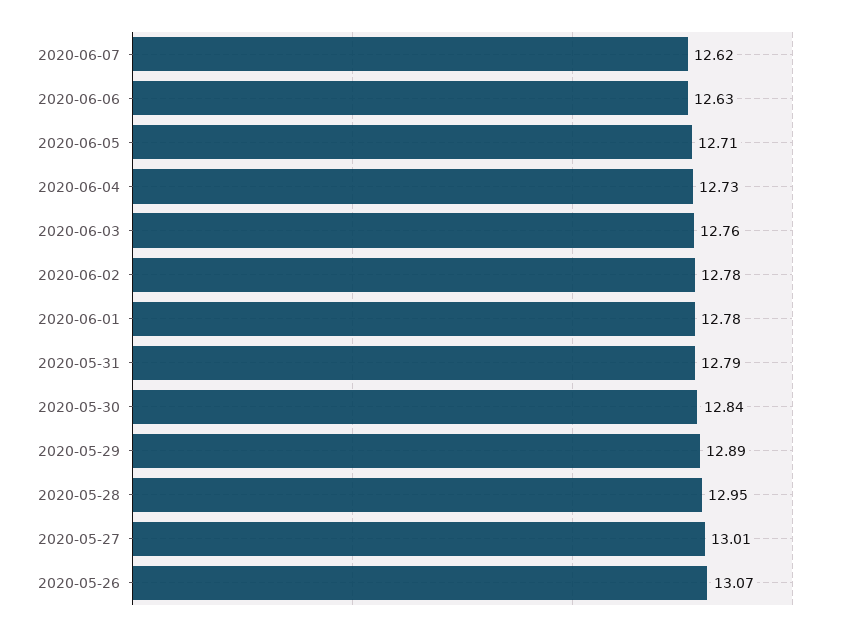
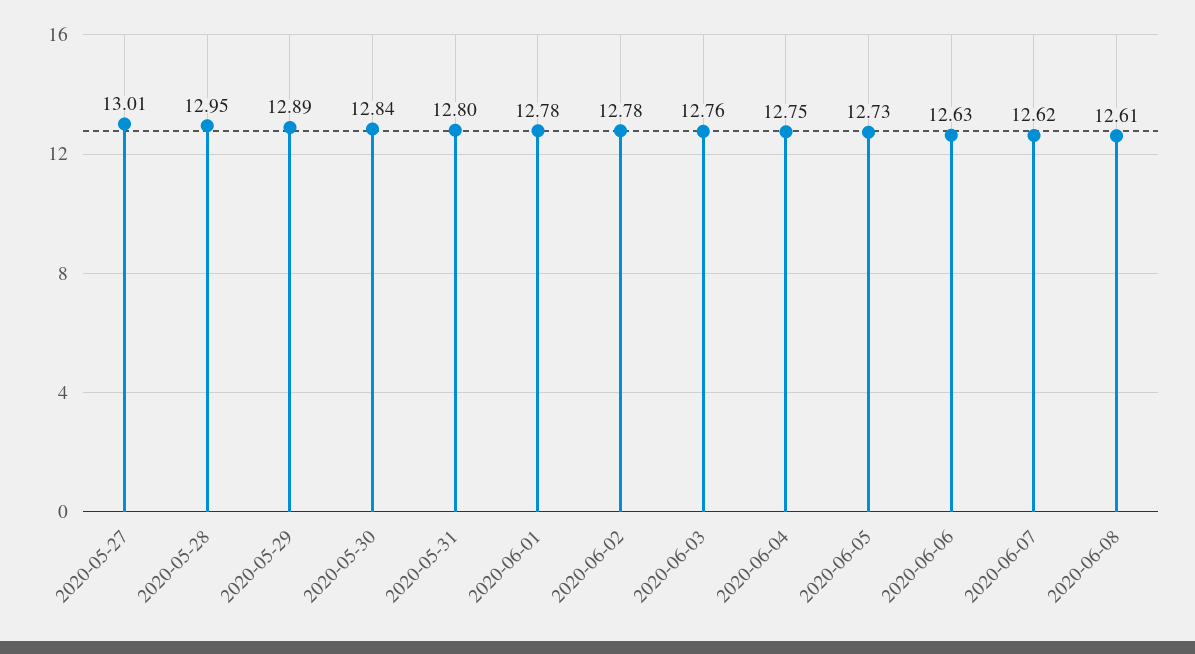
2020-06-05: 12.71 -> 12.73
2020-06-04: 12.73 -> 12.75
2020-05-31: 12.79 -> 12.8
2020-05-26: 13.07 -> none
2020-06-08: none -> 12.61

